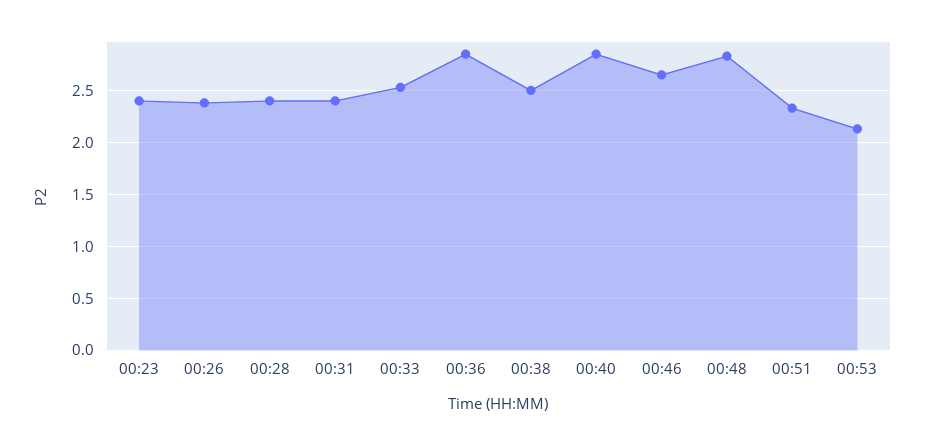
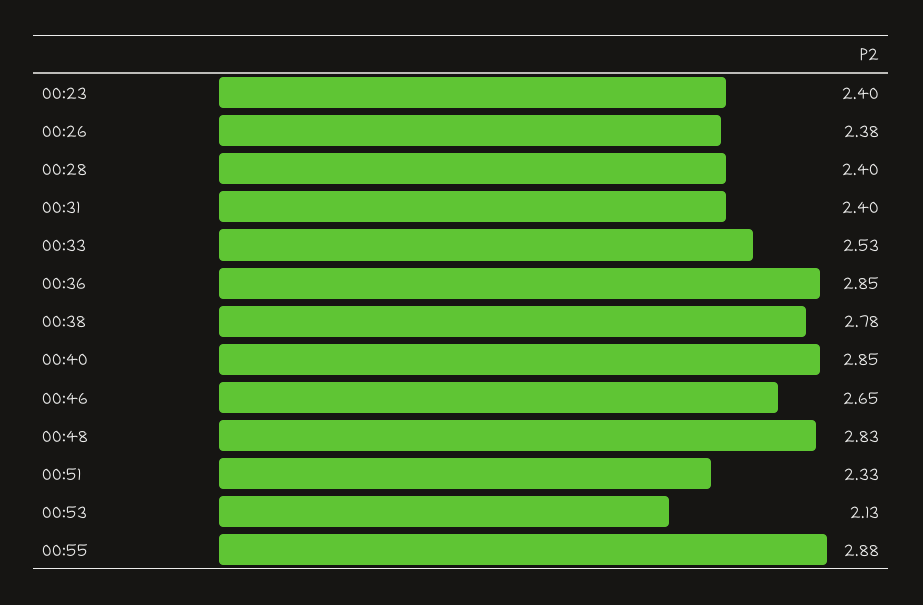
00:38: 2.5 -> 2.78
00:55: none -> 2.88

